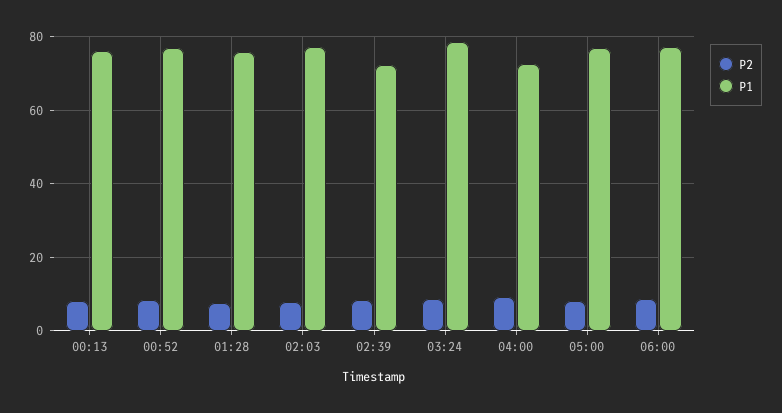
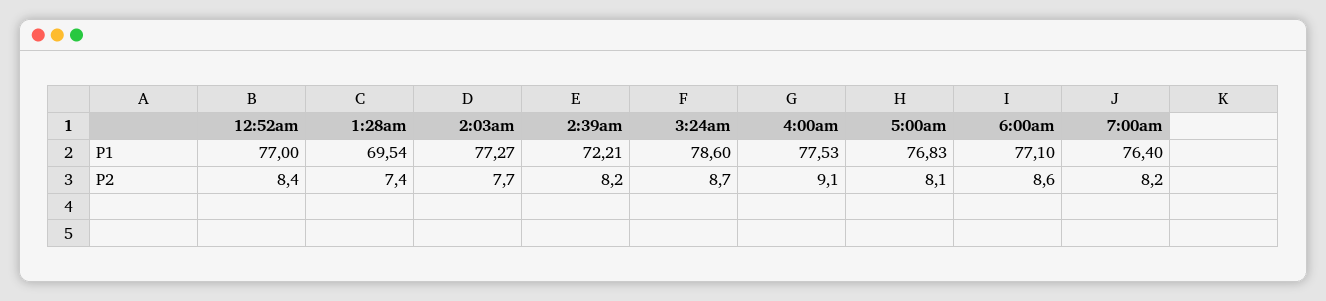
P2, 00:13: 8 -> none
P1, 00:13: 76 -> none
P1, 01:28: 76 -> 69.54
P1, 04:00: 72 -> 77.53
P1, 7:00am: none -> 76.4
P2, 7:00am: none -> 8.2

